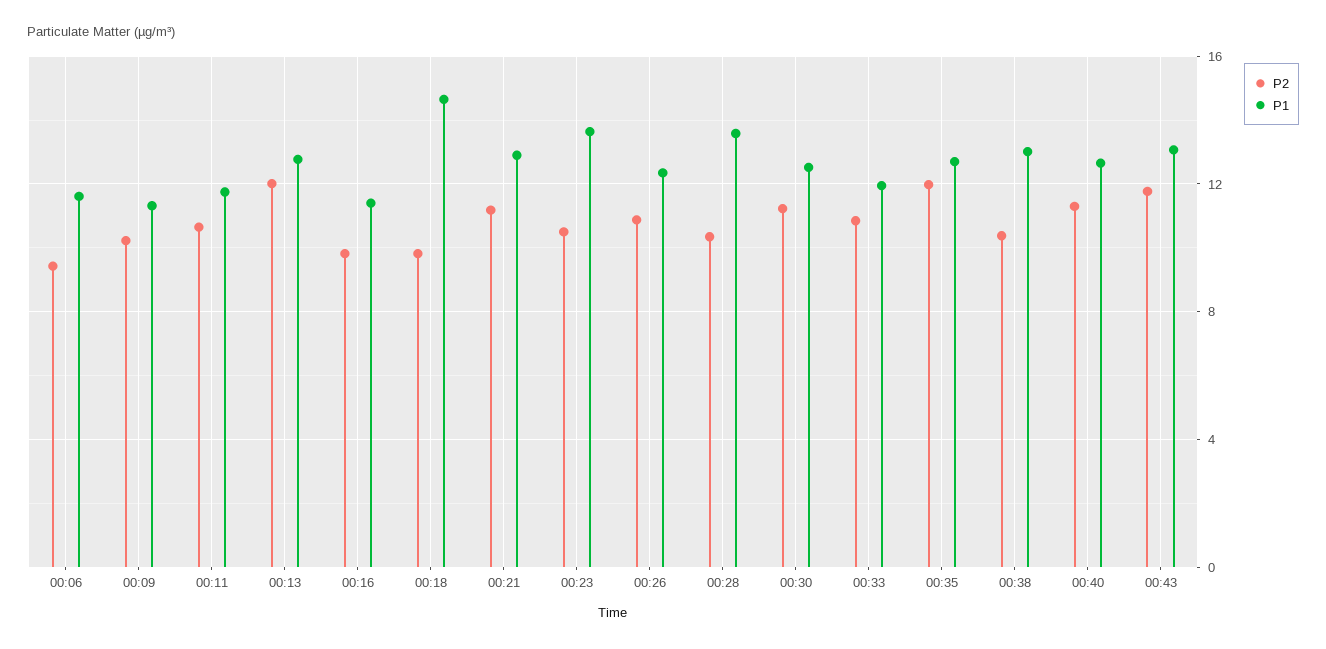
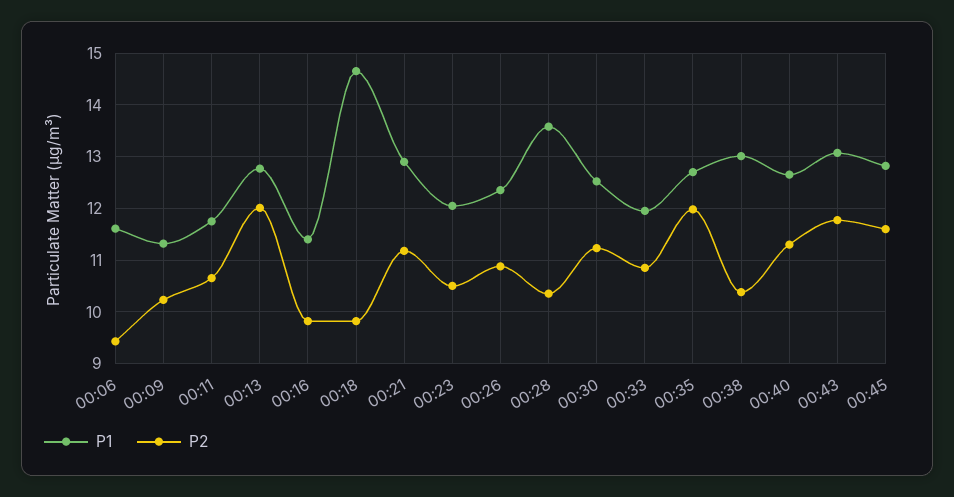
P1, 00:23: 13.5 -> 12
P1, 00:45: none -> 12.8
P2, 00:45: none -> 11.6

